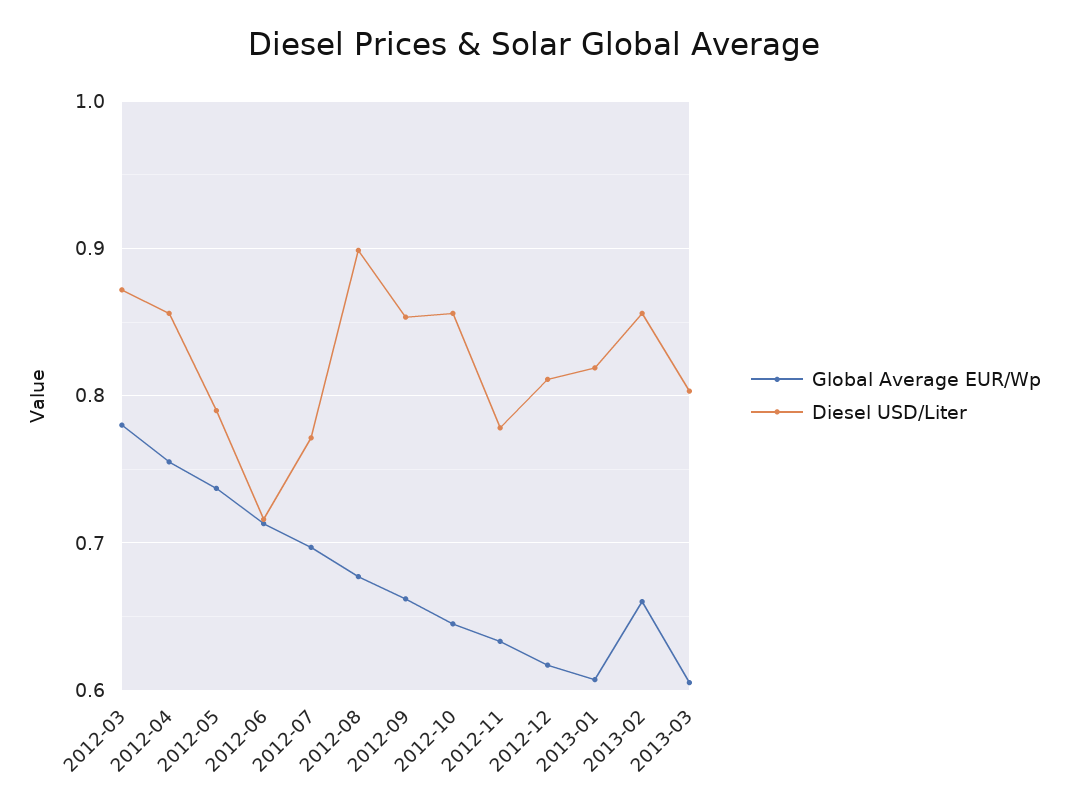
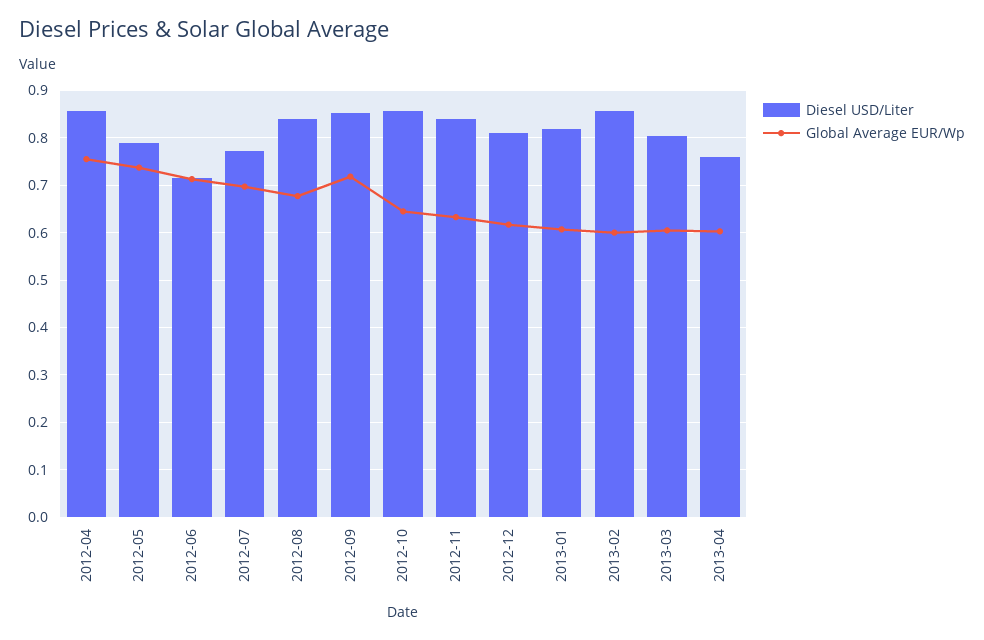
Global Average EUR/Wp, 2012-03: 0.78 -> none
Diesel USD/Liter, 2012-03: 0.87 -> none
Diesel USD/Liter, 2012-08: 0.9 -> 0.84
Global Average EUR/Wp, 2012-09: 0.66 -> 0.72
Diesel USD/Liter, 2012-11: 0.78 -> 0.84
Global Average EUR/Wp, 2013-02: 0.66 -> 0.6
Diesel USD/Liter, 2013-04: none -> 0.76
Global Average EUR/Wp, 2013-04: none -> 0.6

